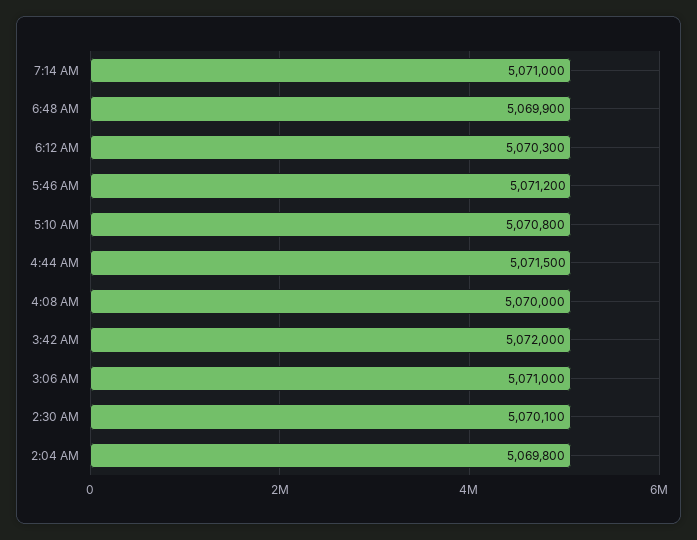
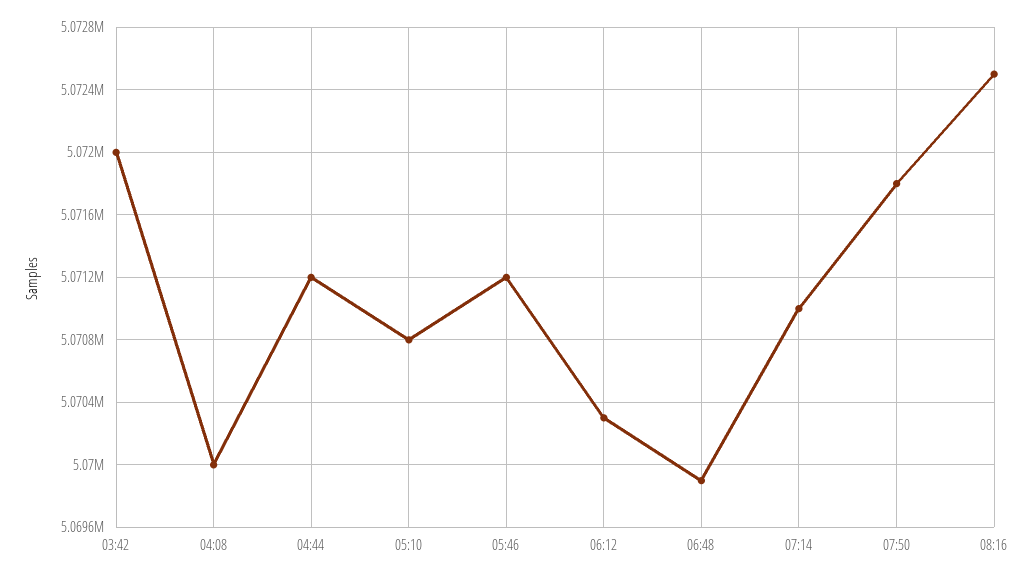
4:44 AM: 5071500 -> 5071200
3:06 AM: 5071000 -> none
2:30 AM: 5070100 -> none
2:04 AM: 5069800 -> none
07:50: none -> 5071800
08:16: none -> 5072500

